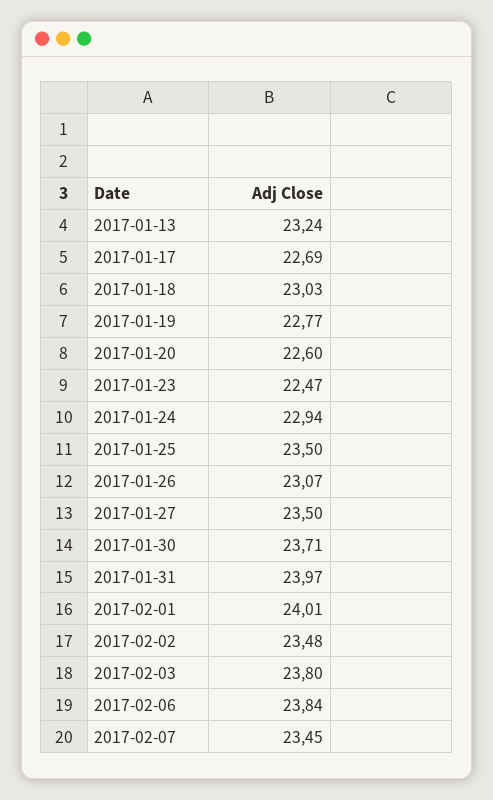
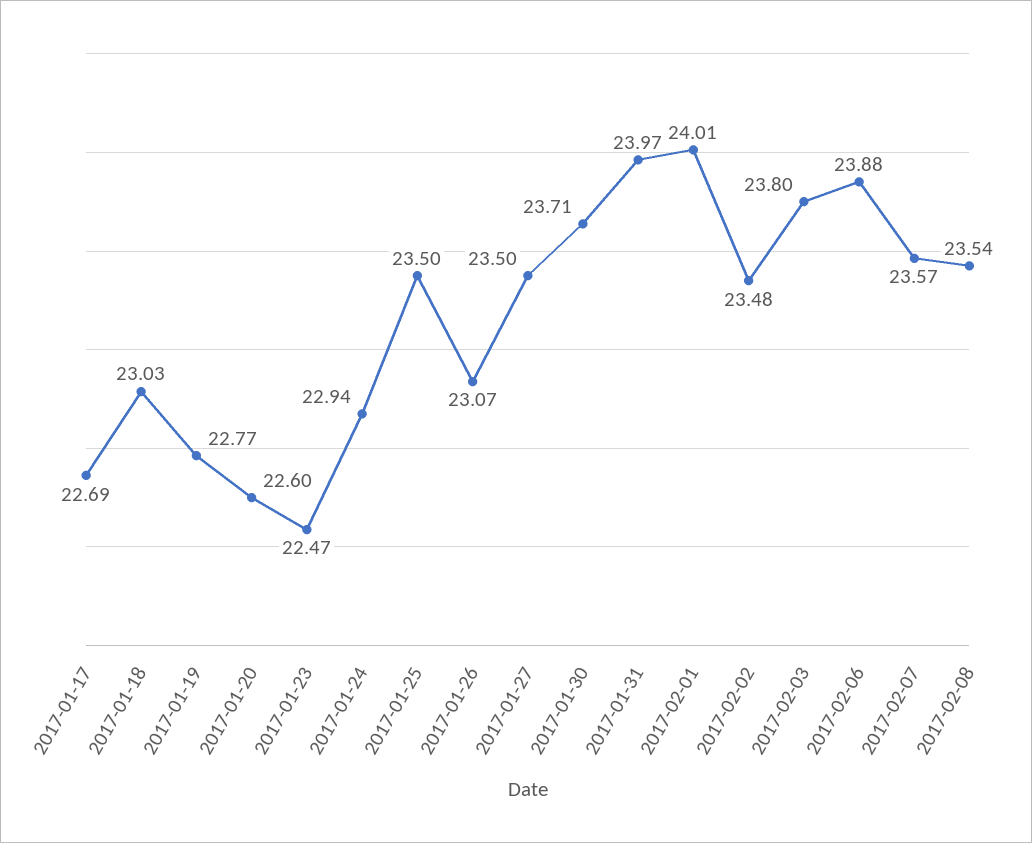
2017-01-13: 23.24 -> none
2017-02-06: 23.84 -> 23.88
2017-02-07: 23.45 -> 23.57
2017-02-08: none -> 23.54

